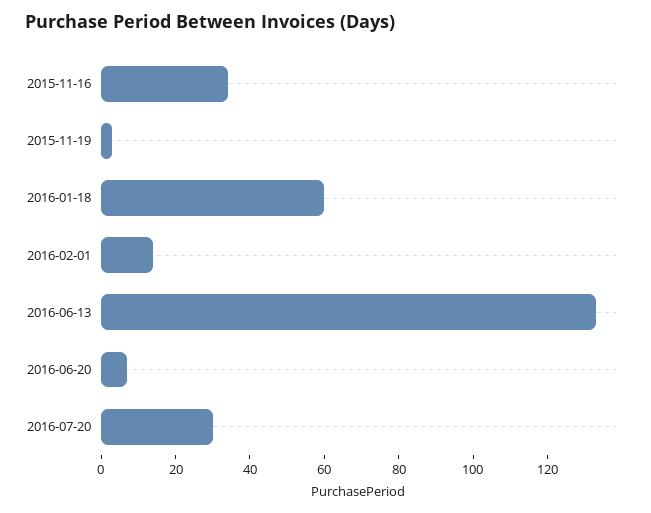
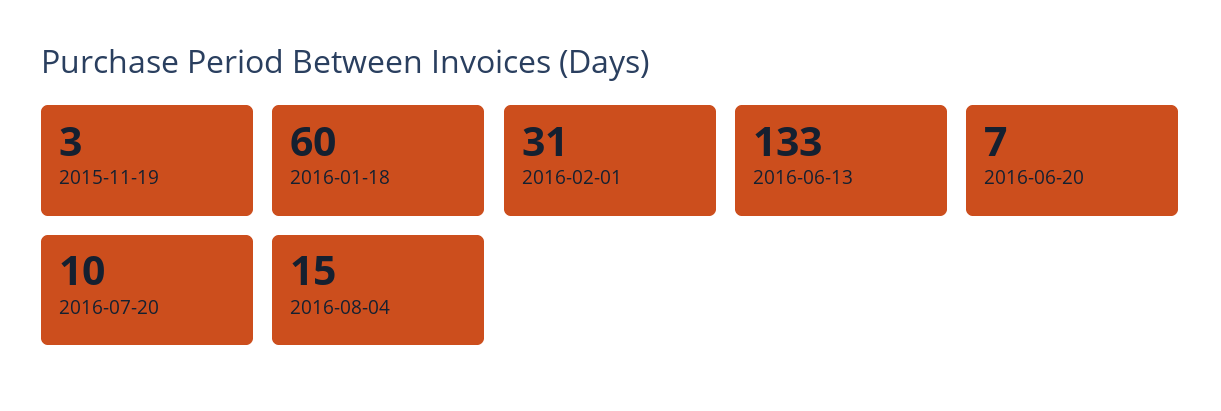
2015-11-16: 35 -> none
2016-02-01: 15 -> 31
2016-07-20: 30 -> 10
2016-08-04: none -> 15

